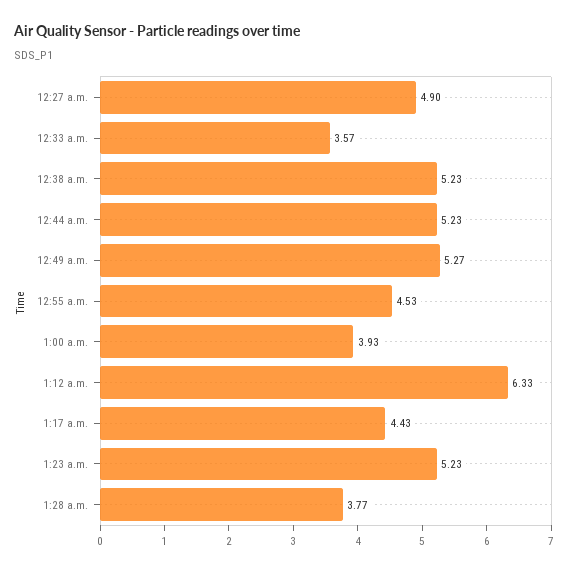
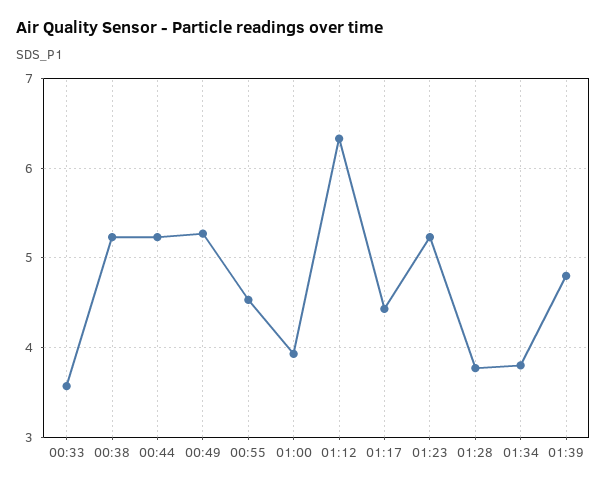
12:27 a.m.: 4.9 -> none
01:34: none -> 3.8
01:39: none -> 4.8

